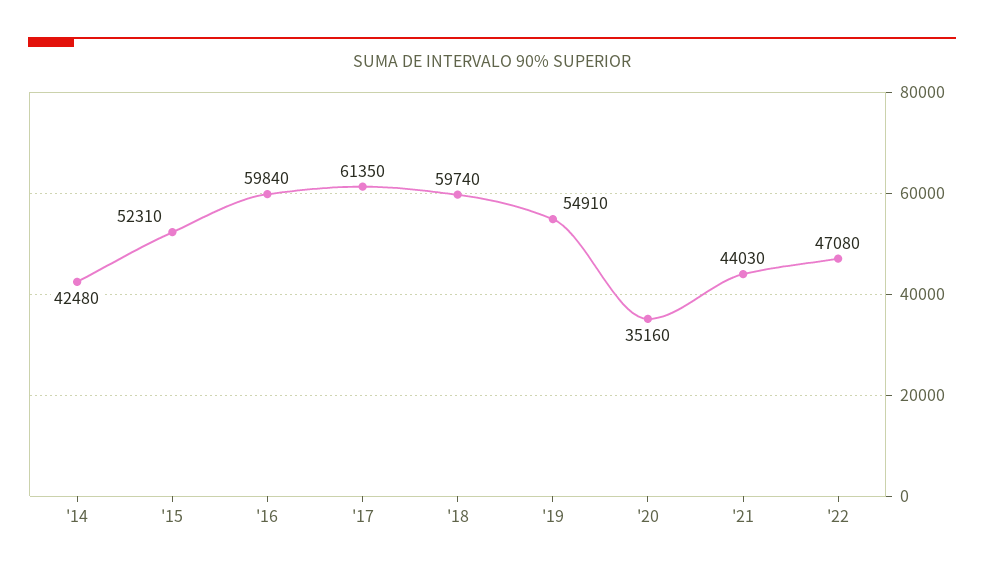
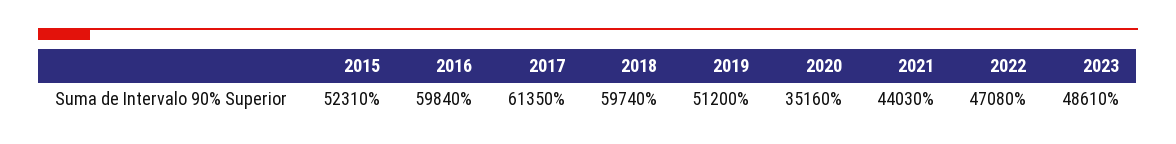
'14: 42480 -> none
'19: 54910 -> 51200
2023: none -> 48610

